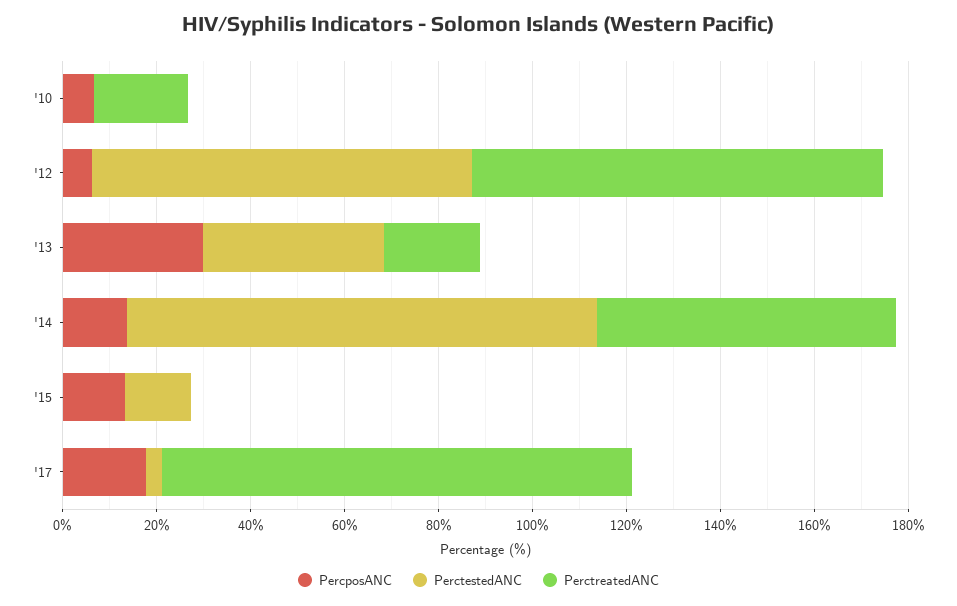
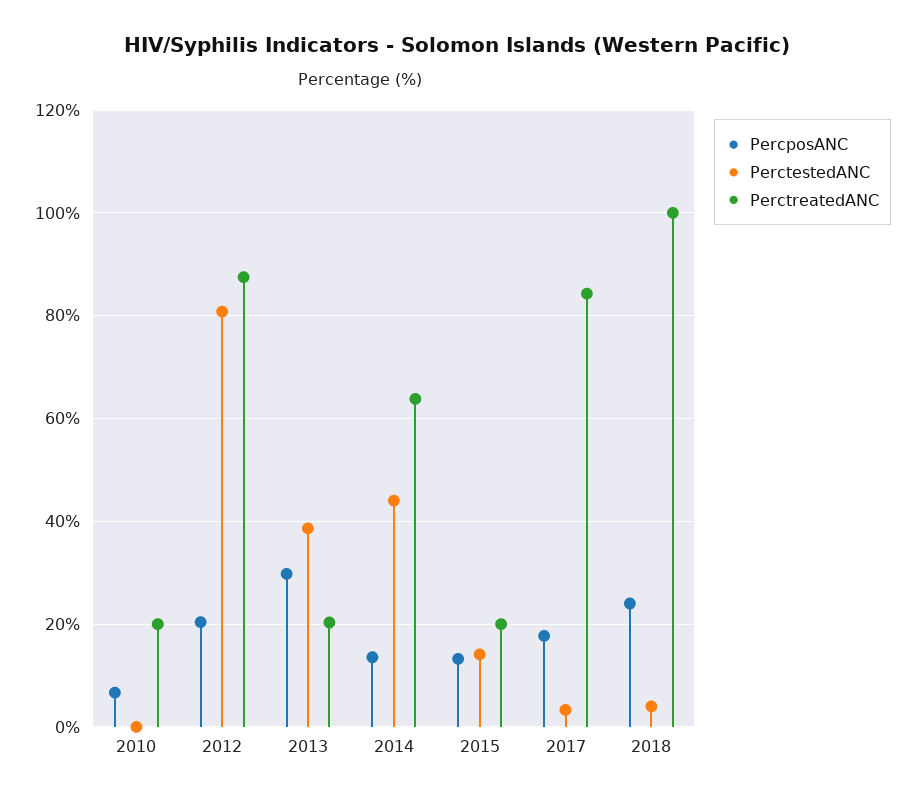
PercposANC, '12: 5 -> 20
PerctestedANC, '14: 100 -> 44
PerctreatedANC, '15: 0 -> 20
PerctreatedANC, '17: 100 -> 84
PercposANC, 2018: none -> 24
PerctestedANC, 2018: none -> 4
PerctreatedANC, 2018: none -> 100

